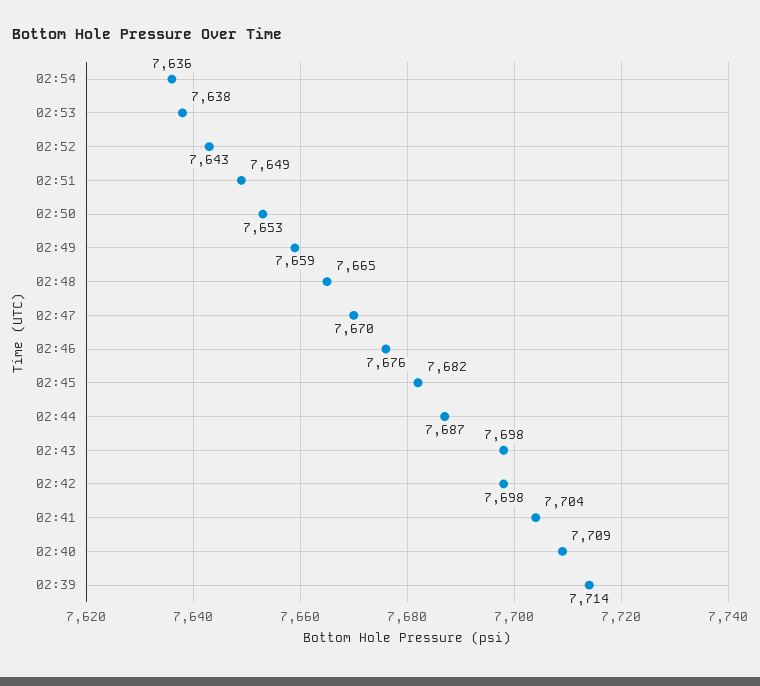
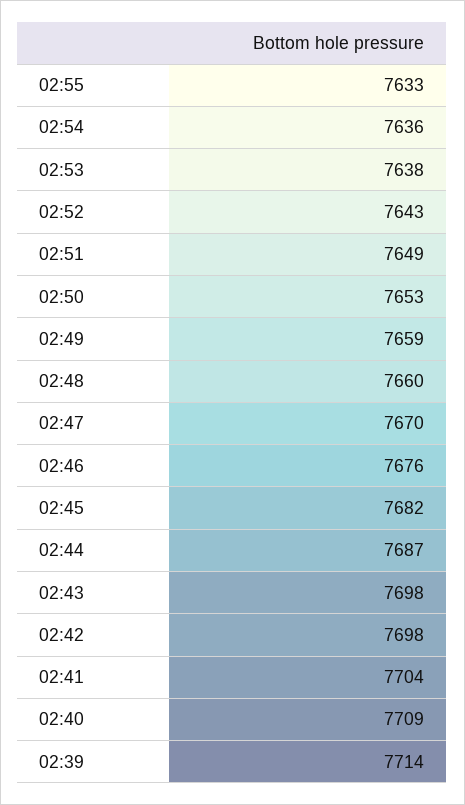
02:48: 7665 -> 7660
02:55: none -> 7633

